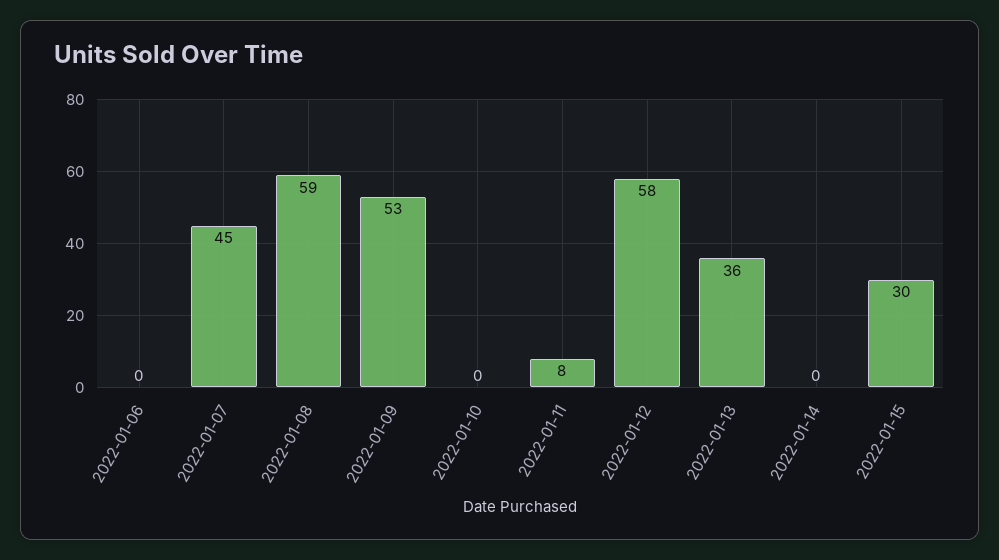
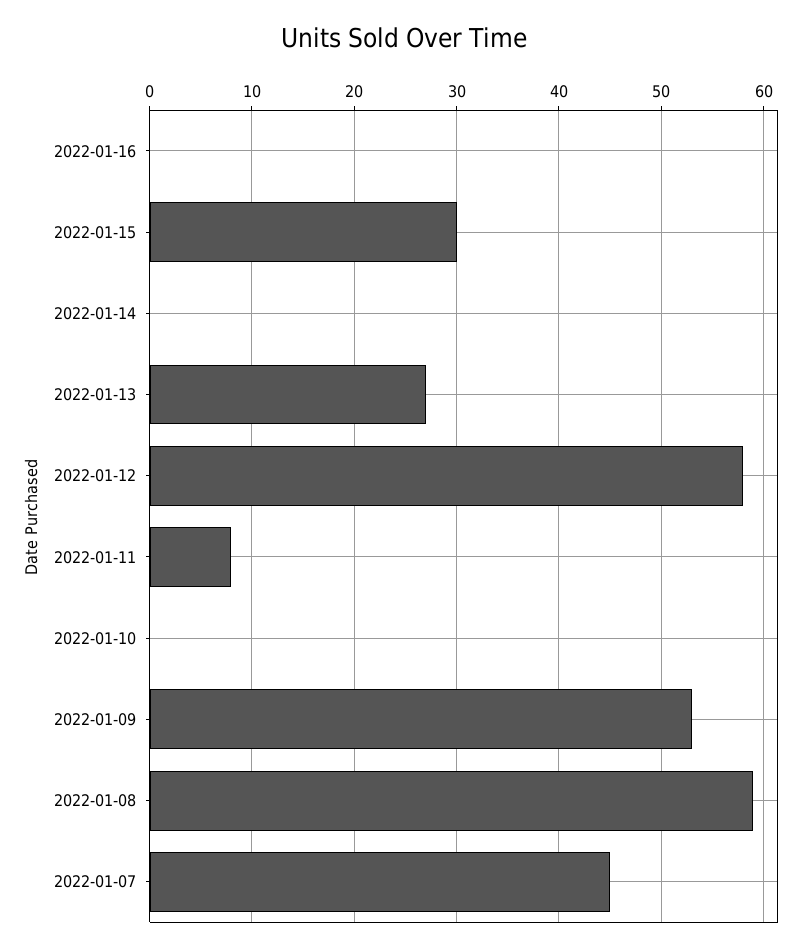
2022-01-06: 0 -> none
2022-01-13: 36 -> 27
2022-01-16: none -> 0

